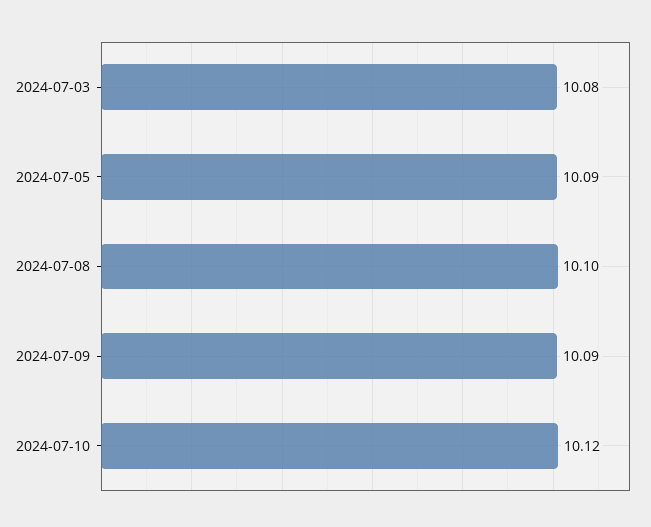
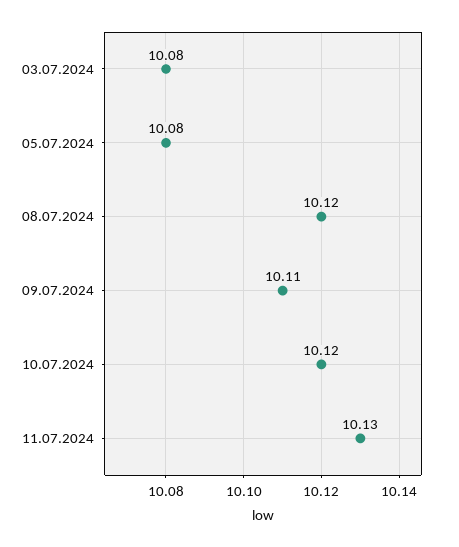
2024-07-05: 10.09 -> 10.08
2024-07-08: 10.1 -> 10.12
2024-07-09: 10.09 -> 10.11
11.07.2024: none -> 10.13

